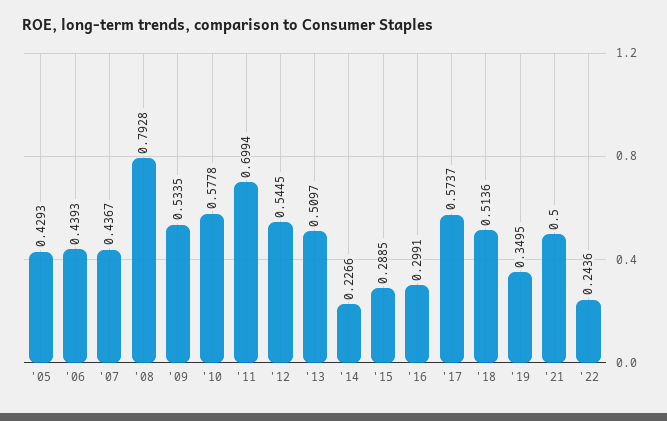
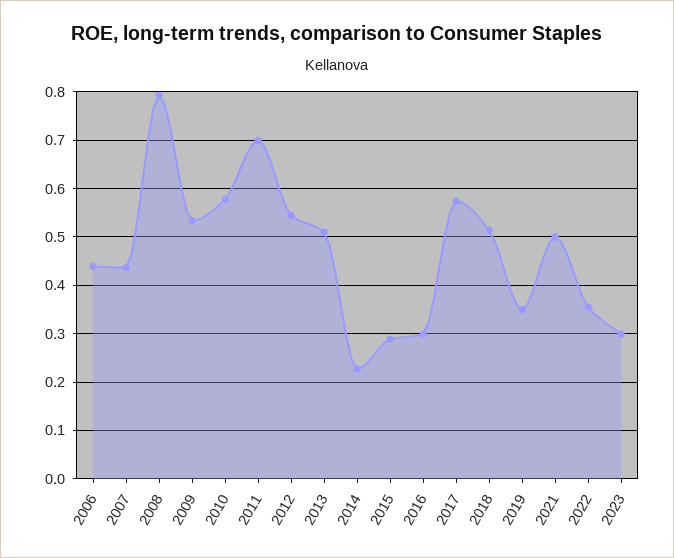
'05: 0.4293 -> none
'22: 0.2436 -> 0.36
2023: none -> 0.3

